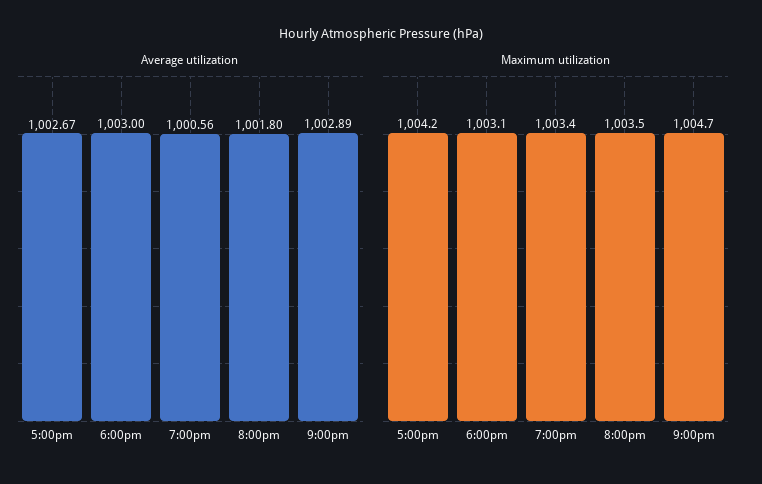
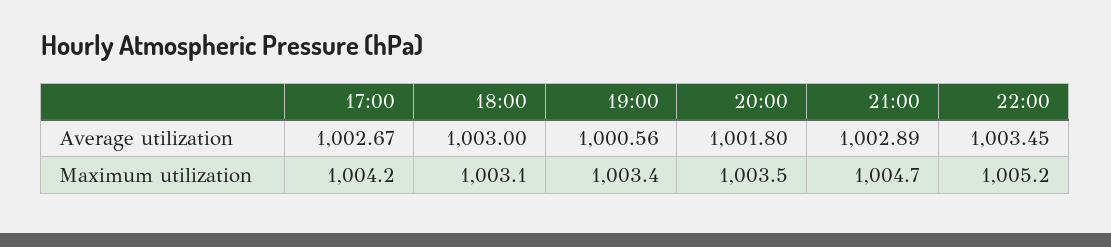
Average utilization, 22:00: none -> 1003.45
Maximum utilization, 22:00: none -> 1005.2

